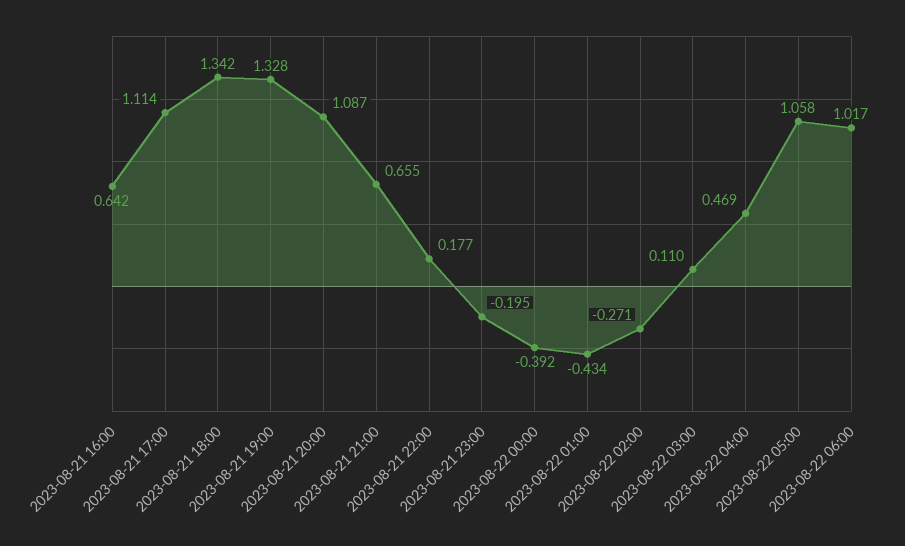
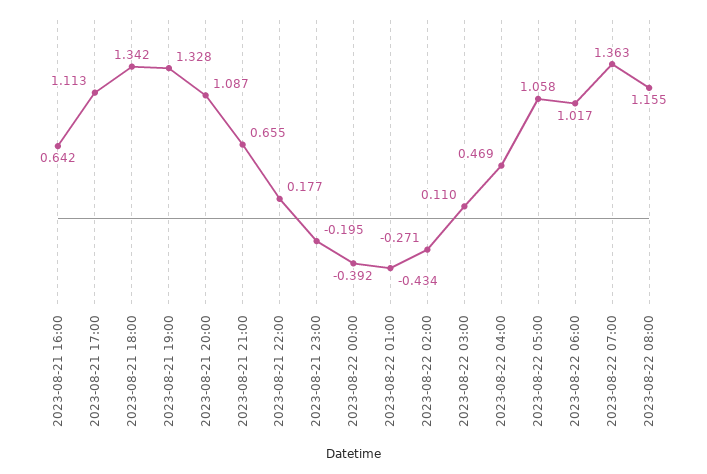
2023-08-21 17:00: 1.114 -> 1.113
2023-08-22 07:00: none -> 1.363
2023-08-22 08:00: none -> 1.155

